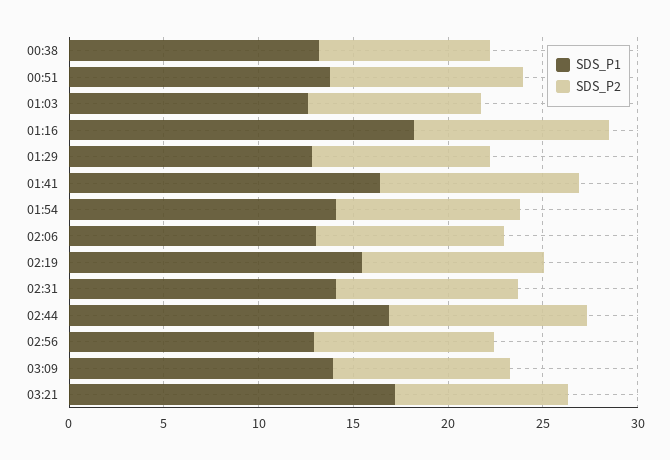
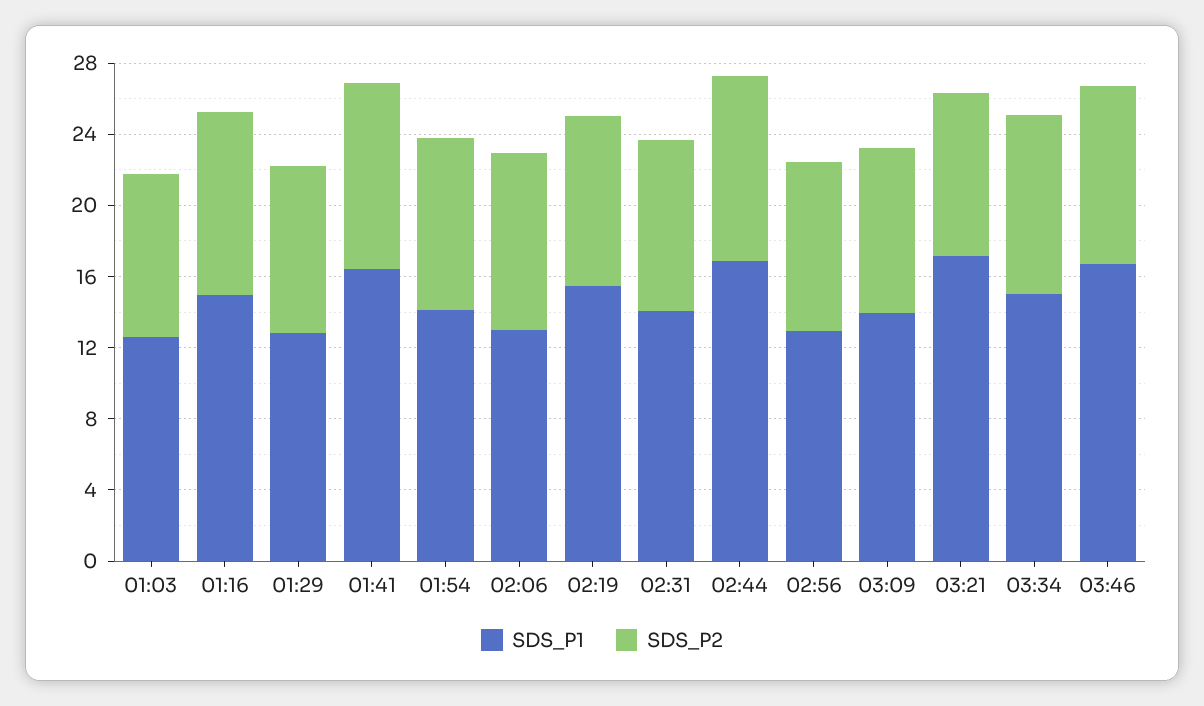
SDS_P1, 00:38: 13 -> none
SDS_P2, 00:38: 9 -> none
SDS_P1, 00:51: 14 -> none
SDS_P2, 00:51: 10 -> none
SDS_P1, 01:16: 18 -> 15
SDS_P1, 03:34: none -> 15
SDS_P2, 03:34: none -> 10
SDS_P1, 03:46: none -> 17
SDS_P2, 03:46: none -> 10

